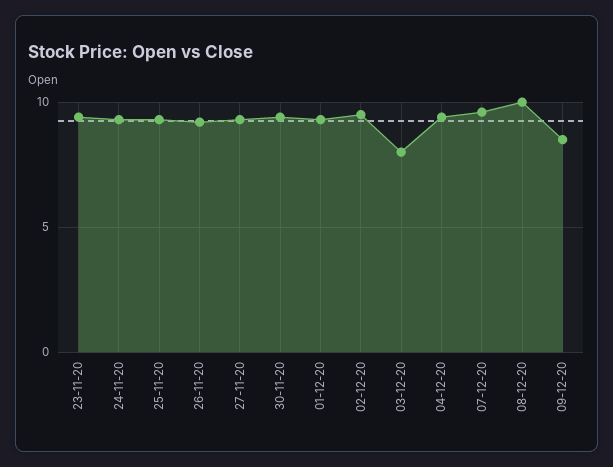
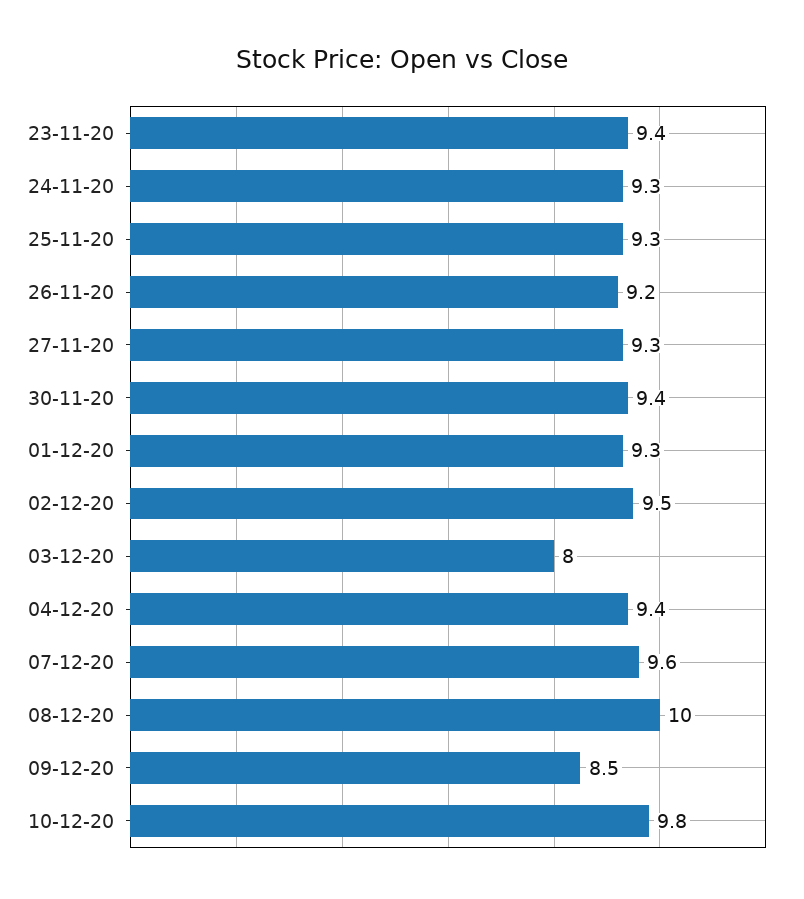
10-12-20: none -> 9.8

